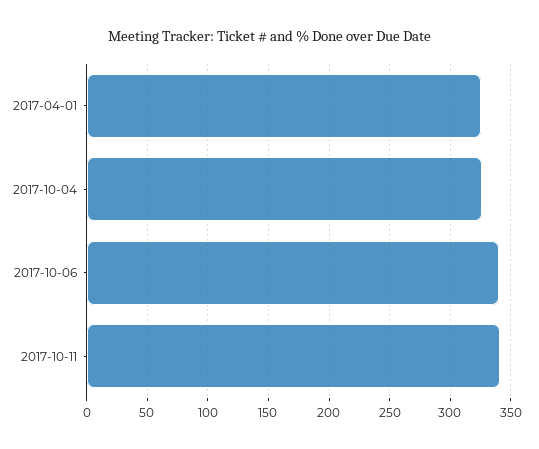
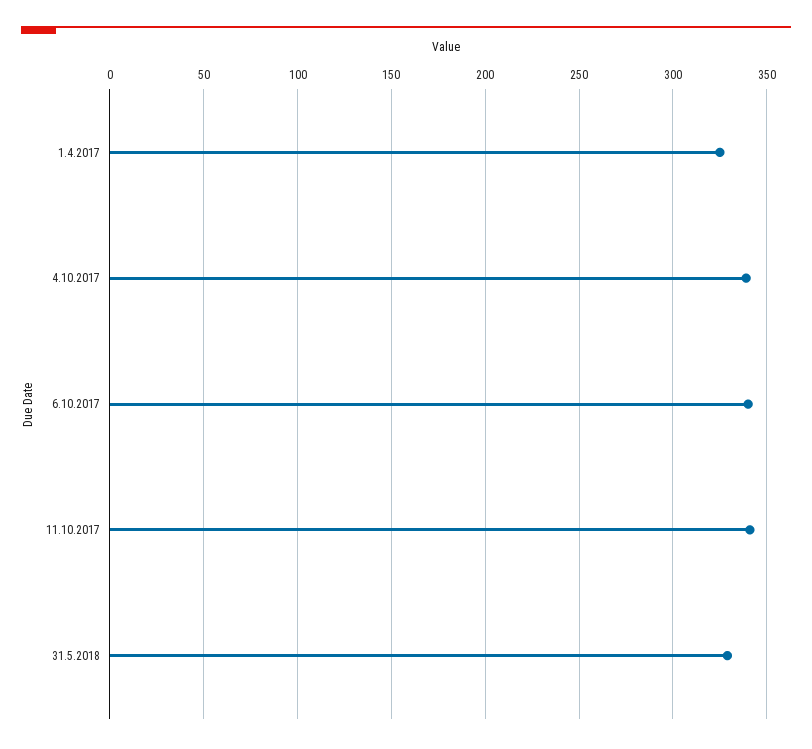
2017-10-04: 325 -> 340
31.5.2018: none -> 330

